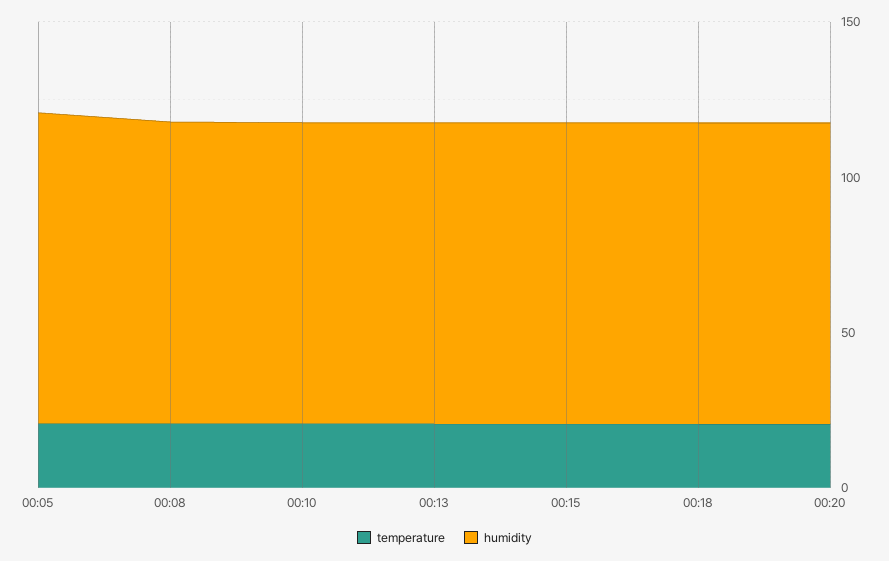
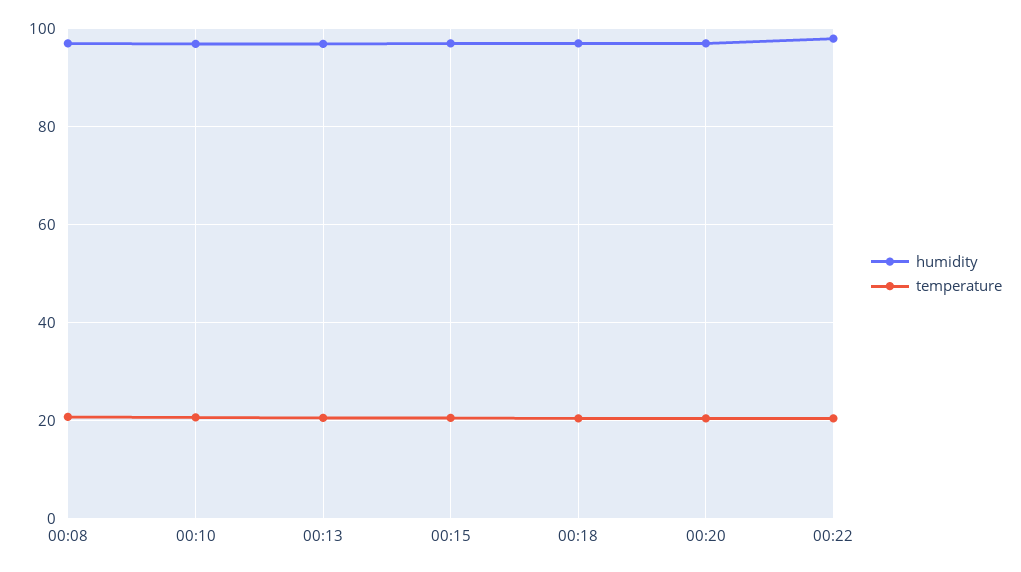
temperature, 00:05: 20 -> none
humidity, 00:05: 100 -> none
humidity, 00:22: none -> 98
temperature, 00:22: none -> 20

